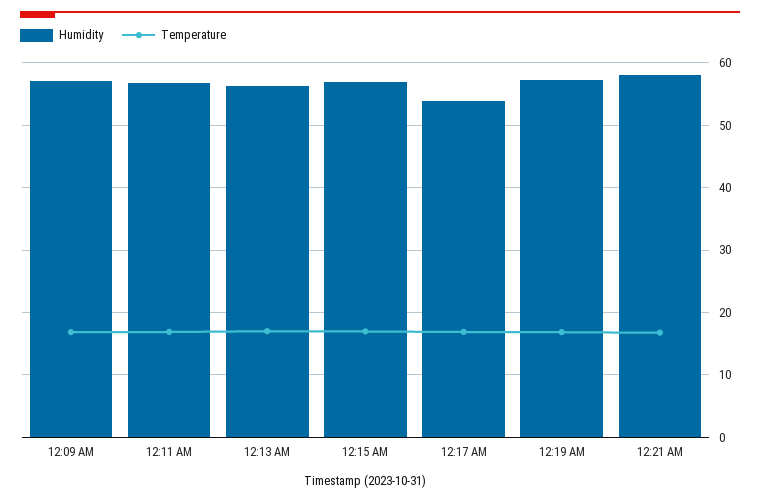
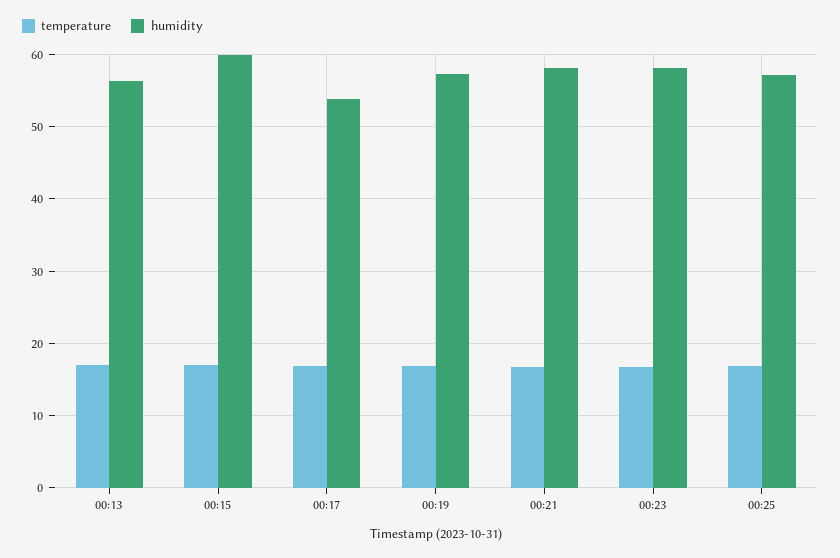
Humidity, 12:09 AM: 57 -> none
Temperature, 12:09 AM: 17 -> none
Humidity, 12:11 AM: 57 -> none
Temperature, 12:11 AM: 17 -> none
Humidity, 12:15 AM: 57 -> 60
Temperature, 00:23: none -> 17
Humidity, 00:23: none -> 58
Temperature, 00:25: none -> 17
Humidity, 00:25: none -> 57

